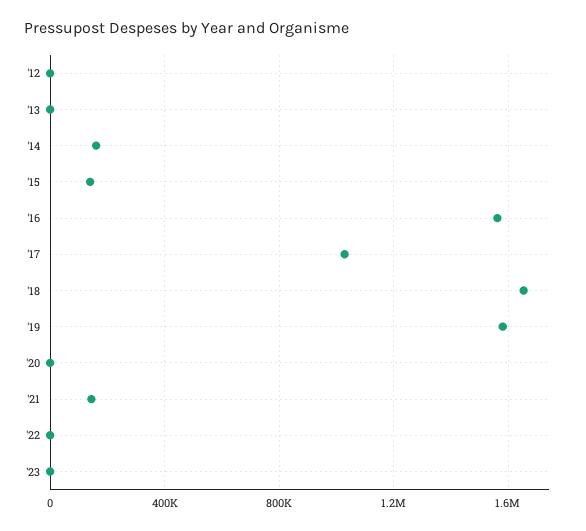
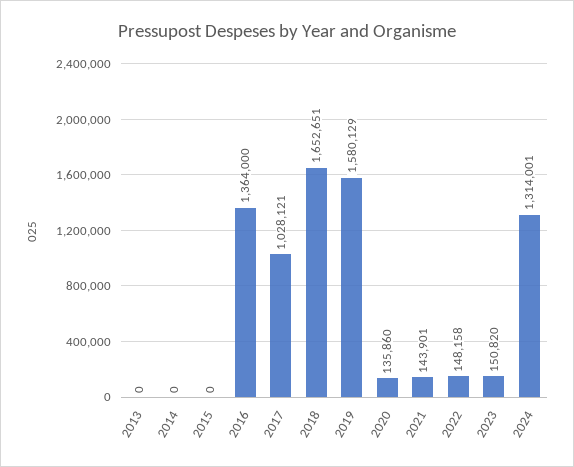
'12: 0 -> none
'14: 150000 -> 0
'15: 150000 -> 0
'16: 1550000 -> 1364000
'20: 0 -> 135860
'22: 0 -> 148158
'23: 0 -> 150820
2024: none -> 1314001

